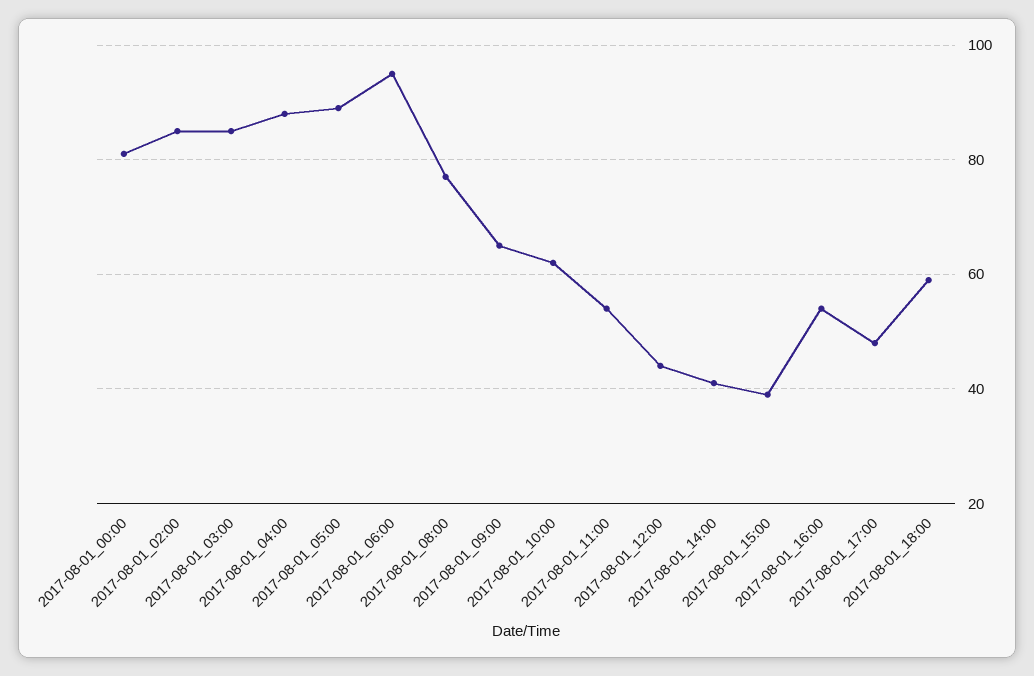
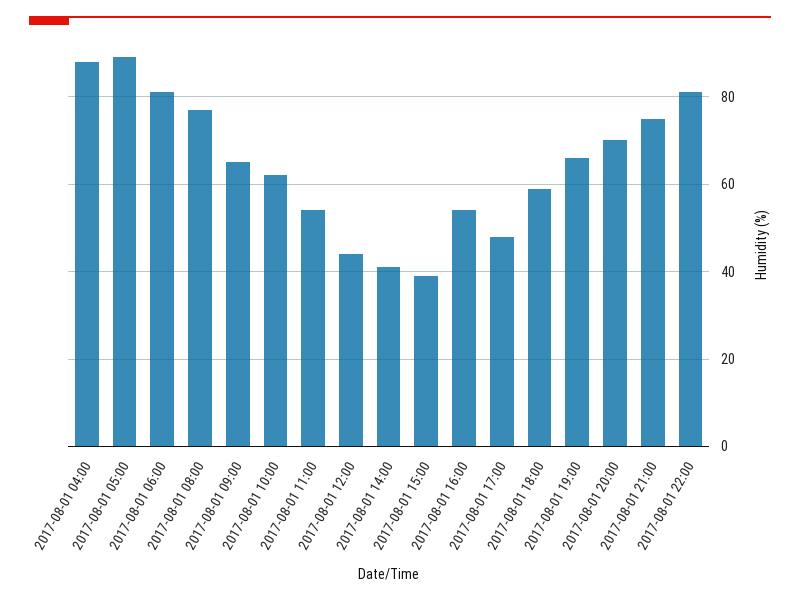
2017-08-01_00:00: 80 -> none
2017-08-01_02:00: 85 -> none
2017-08-01_03:00: 85 -> none
2017-08-01_06:00: 95 -> 80
2017-08-01 19:00: none -> 65
2017-08-01 20:00: none -> 70
2017-08-01 21:00: none -> 75
2017-08-01 22:00: none -> 80

